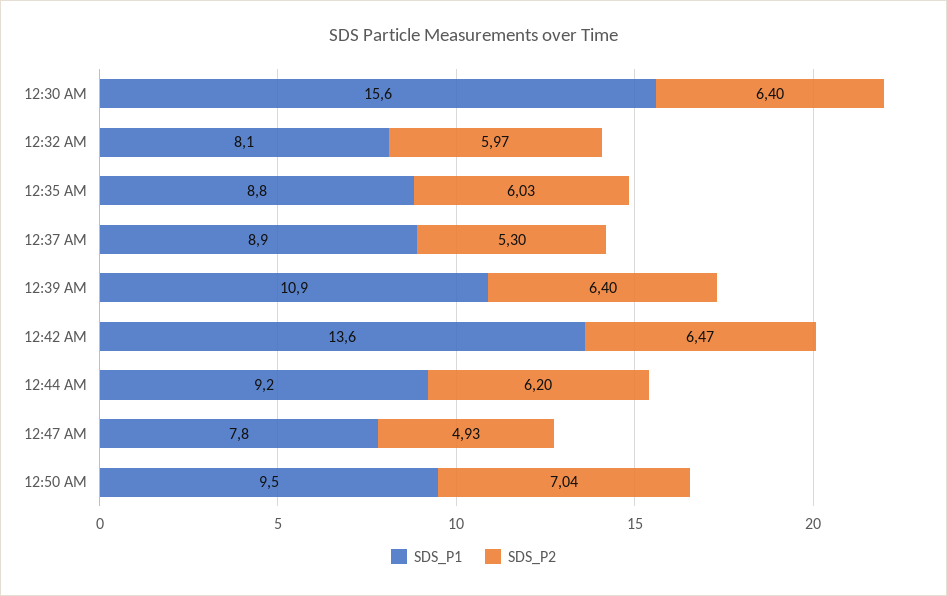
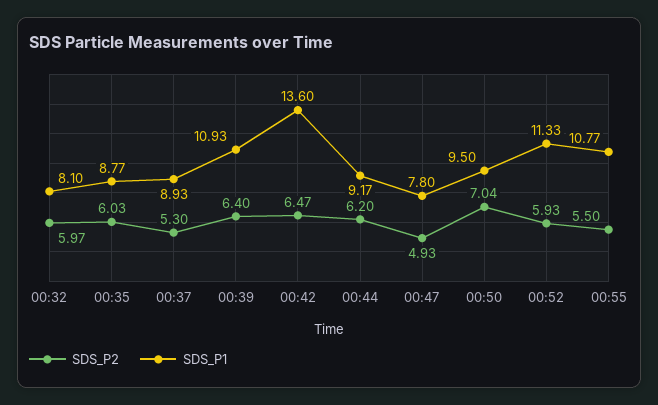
SDS_P1, 12:30 AM: 15.6 -> none
SDS_P2, 12:30 AM: 6.4 -> none
SDS_P2, 00:52: none -> 5.93
SDS_P1, 00:52: none -> 11.33
SDS_P2, 00:55: none -> 5.5
SDS_P1, 00:55: none -> 10.77

